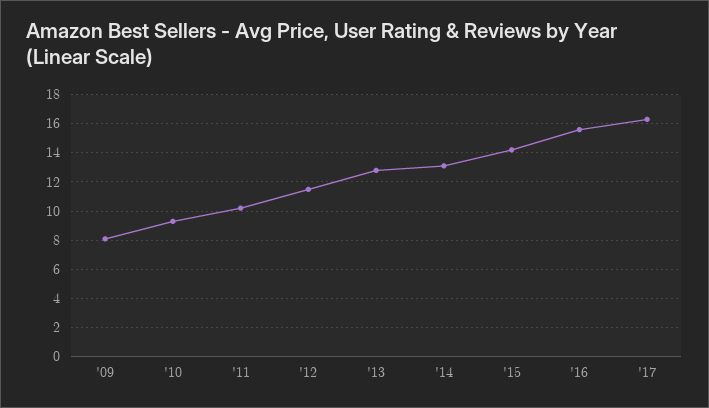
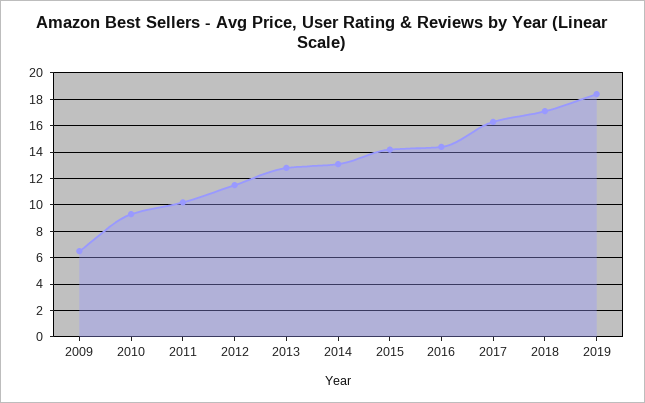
'09: 8 -> 6.5
'16: 15.5 -> 14.5
2018: none -> 17
2019: none -> 18.5

